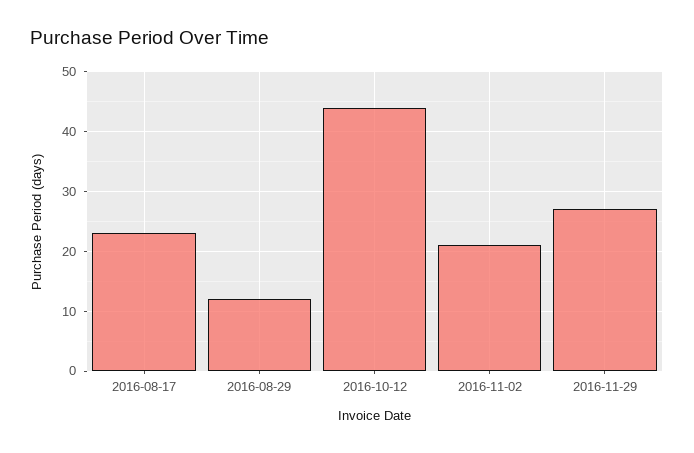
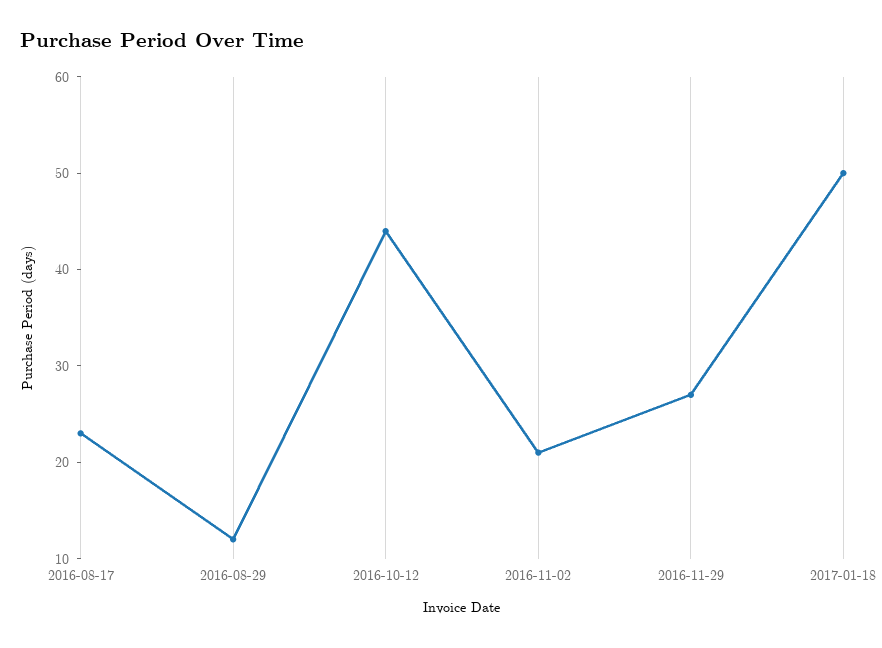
2017-01-18: none -> 50

